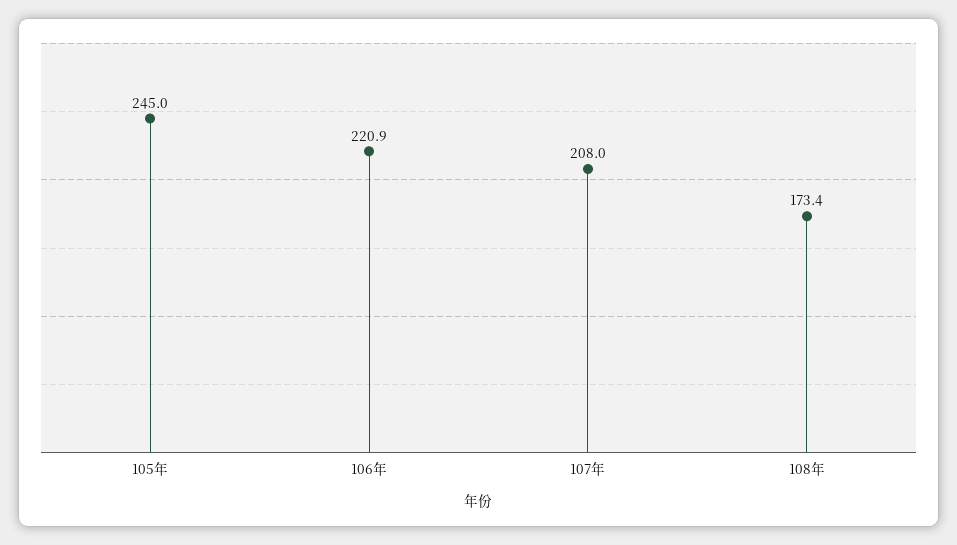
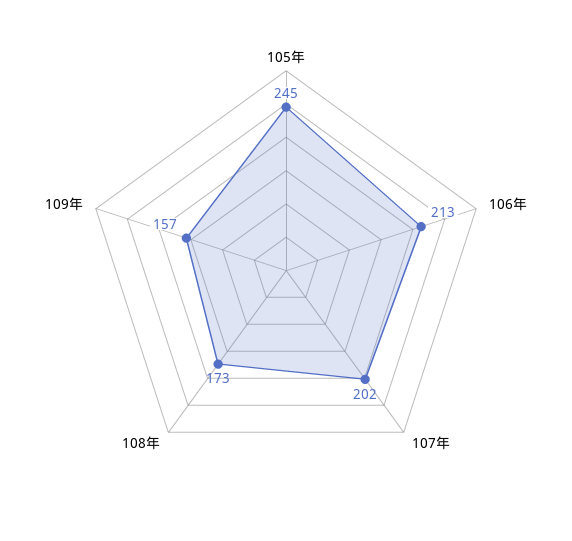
106年: 220.9 -> 213
107年: 208 -> 202
109年: none -> 157

